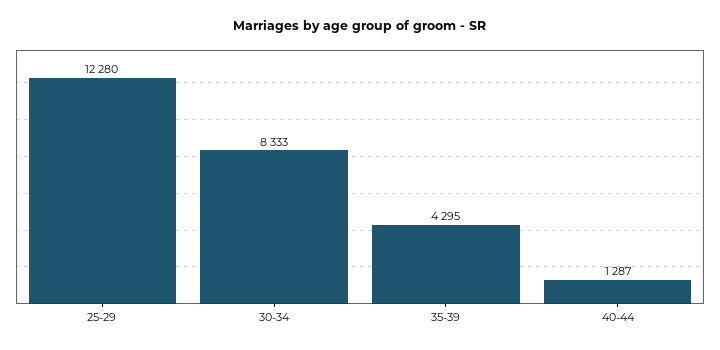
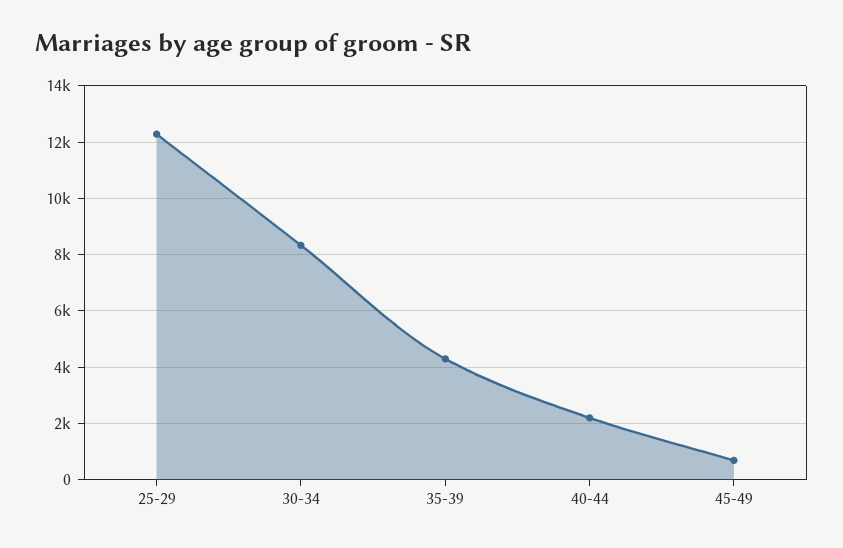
40-44: 1287 -> 2250
45-49: none -> 750

